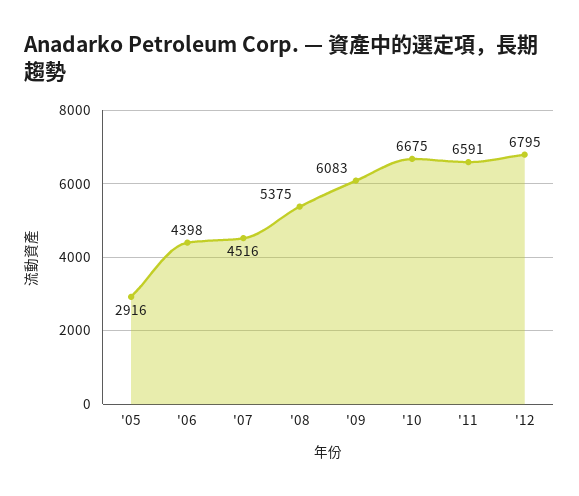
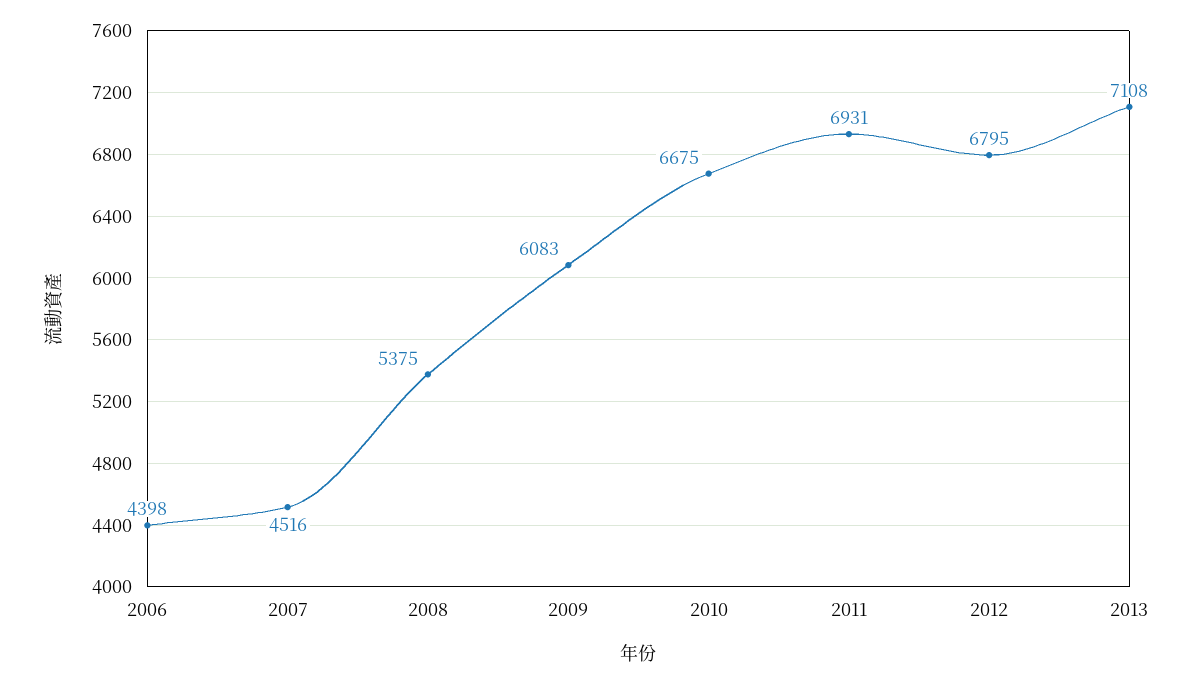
'05: 2916 -> none
'11: 6591 -> 6931
2013: none -> 7108

